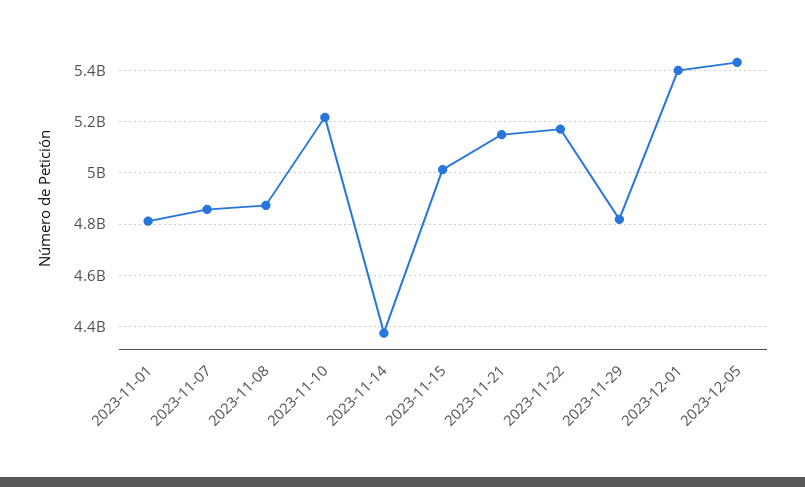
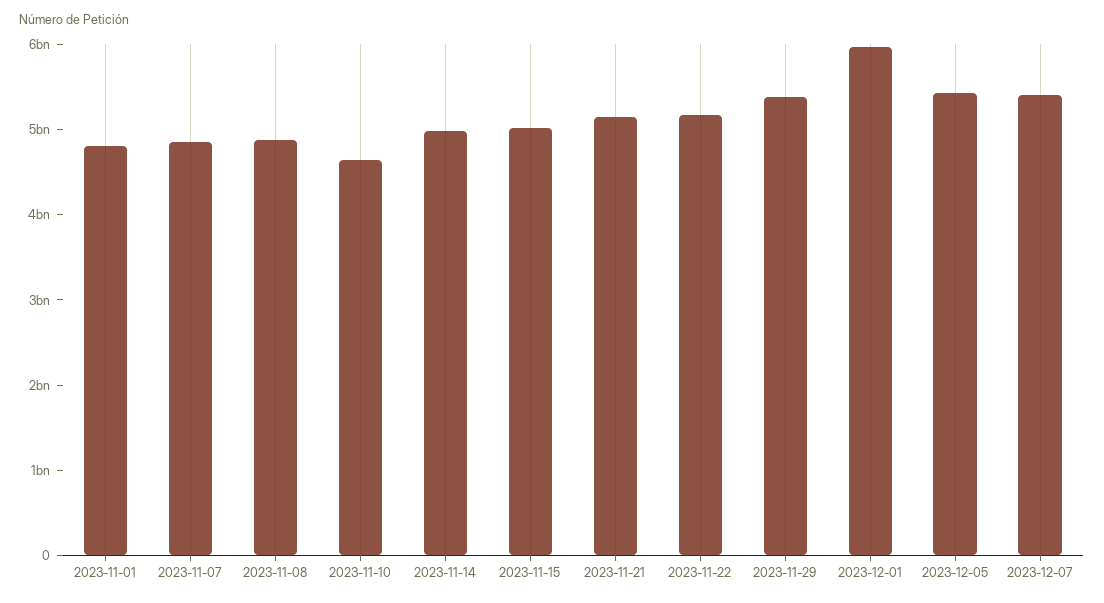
2023-11-10: 5225000000 -> 4600000000
2023-11-14: 4375000000 -> 5000000000
2023-11-29: 4825000000 -> 5400000000
2023-12-01: 5400000000 -> 6000000000
2023-12-07: none -> 5400000000

